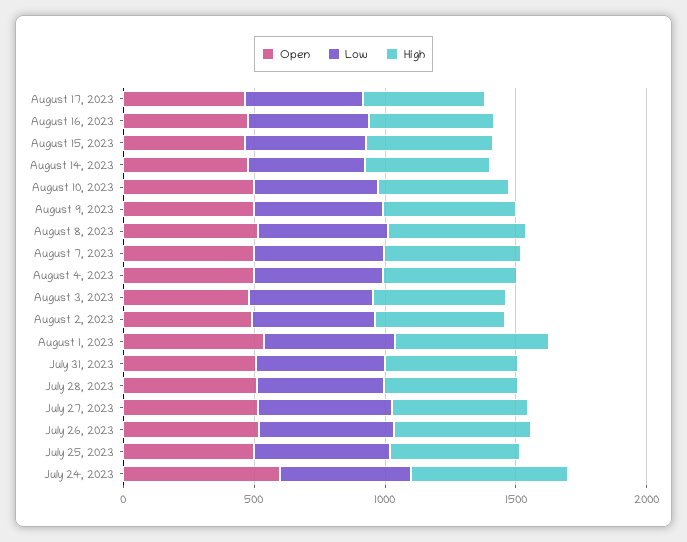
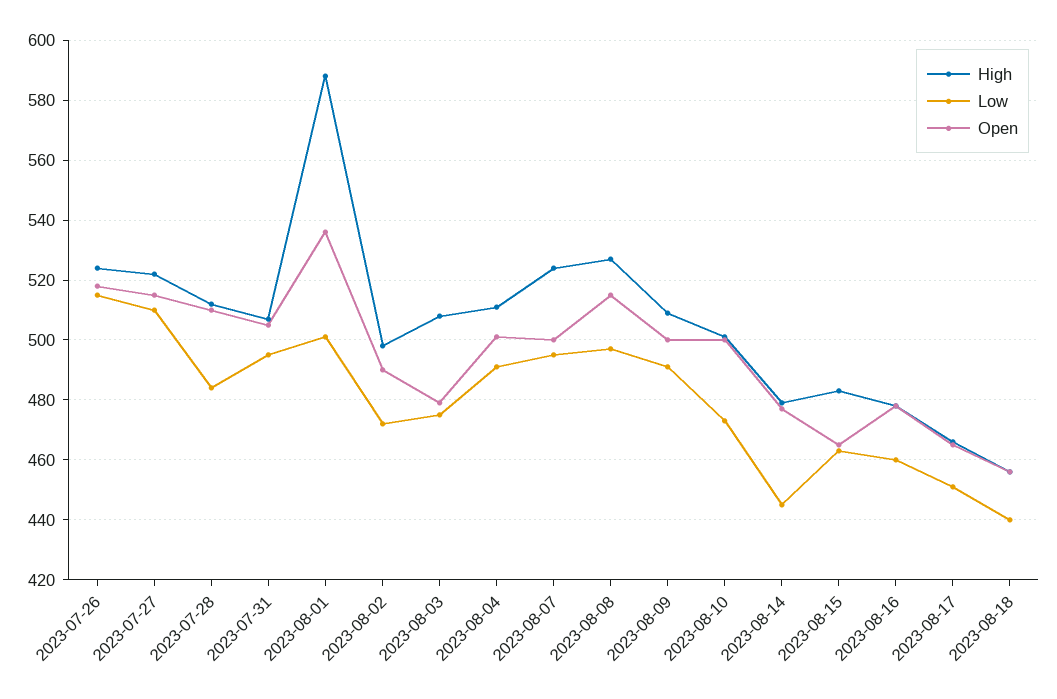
Open, July 25, 2023: 500 -> none
Low, July 25, 2023: 500 -> none
High, July 25, 2023: 500 -> none
Open, July 24, 2023: 600 -> none
Low, July 24, 2023: 500 -> none
High, July 24, 2023: 600 -> none
High, 2023-08-18: none -> 455
Low, 2023-08-18: none -> 440
Open, 2023-08-18: none -> 455

